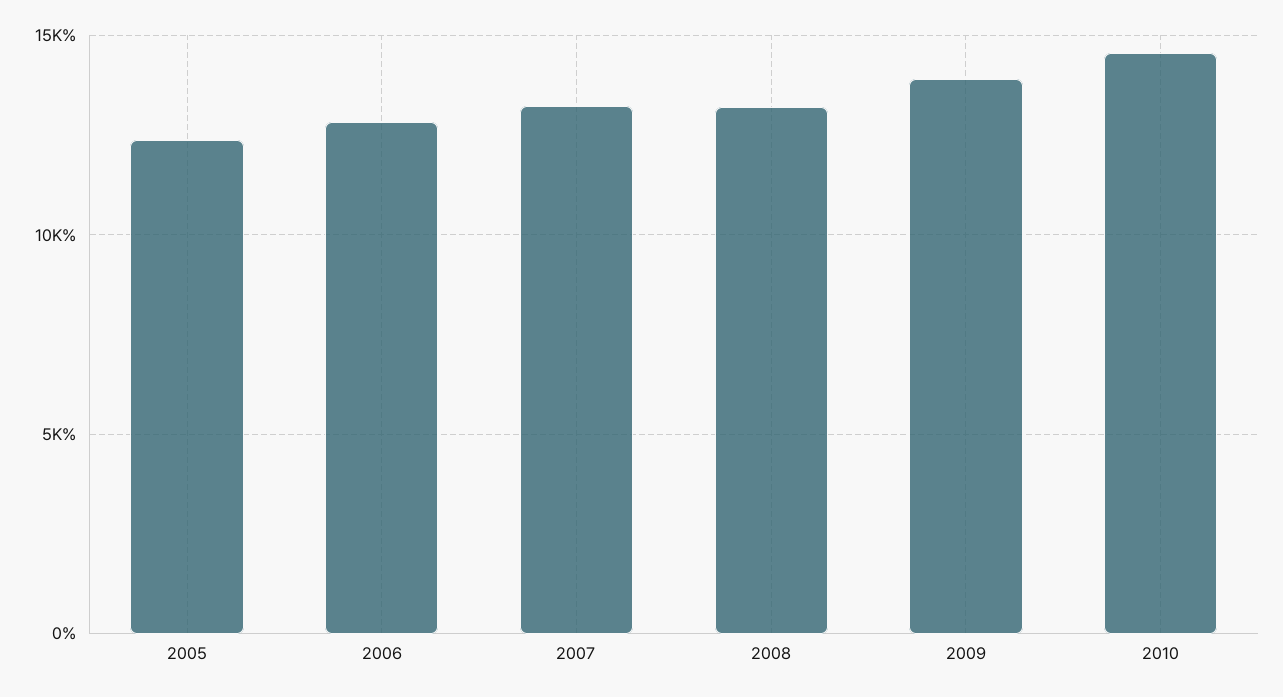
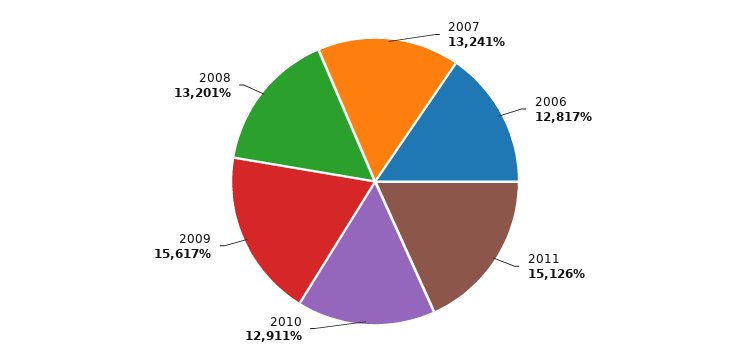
2005: 12500 -> none
2009: 14000 -> 15617
2010: 14500 -> 12911
2011: none -> 15126

